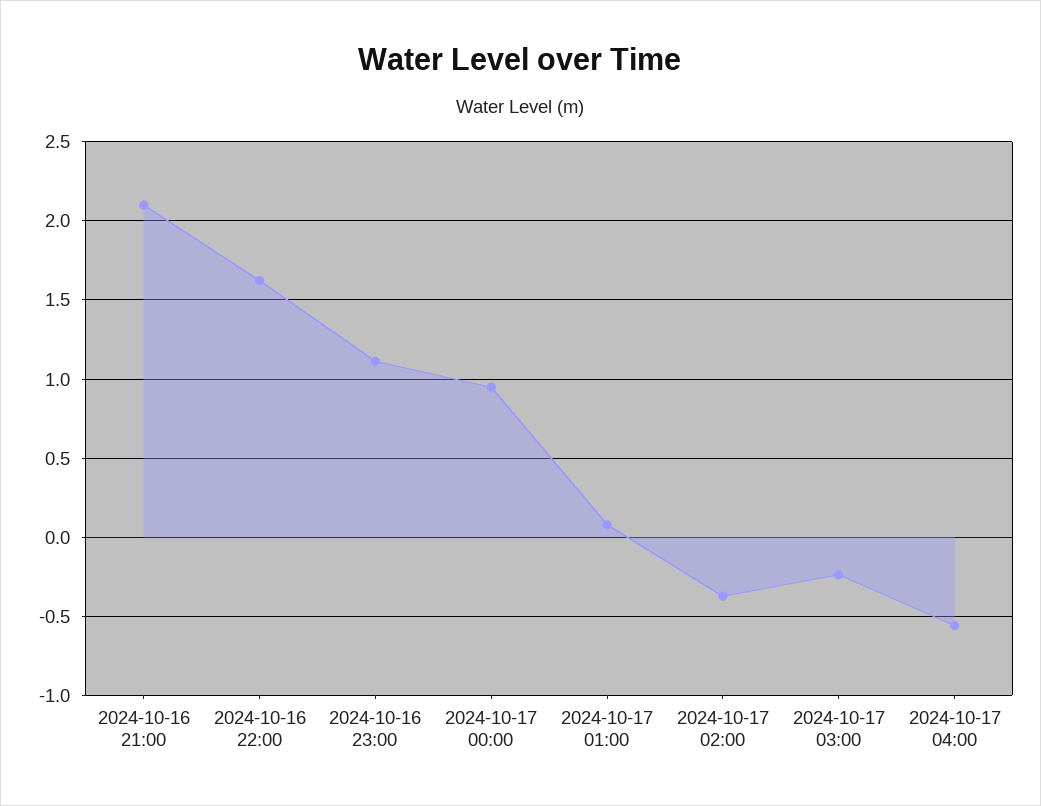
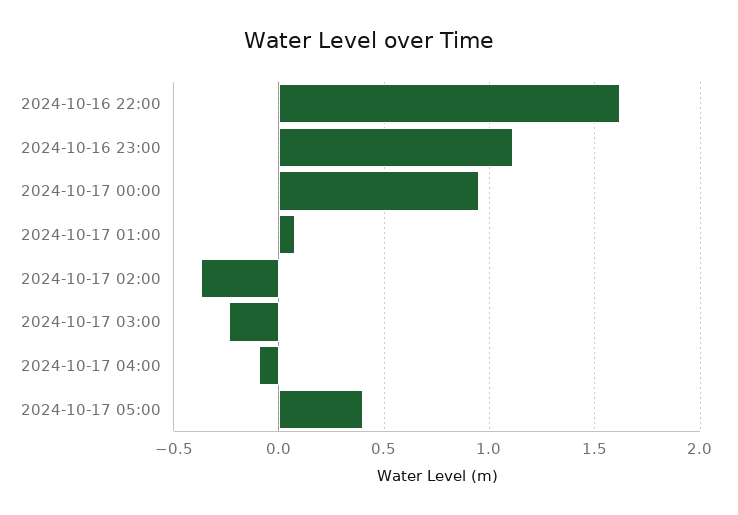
2024-10-16 21:00: 2.1 -> none
2024-10-17 04:00: -0.55 -> -0.1
2024-10-17 05:00: none -> 0.4

